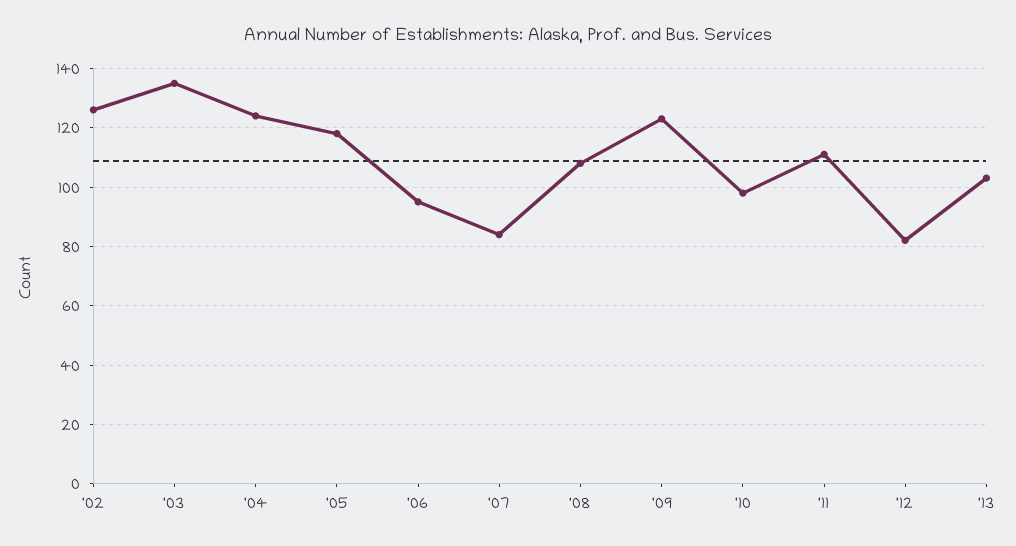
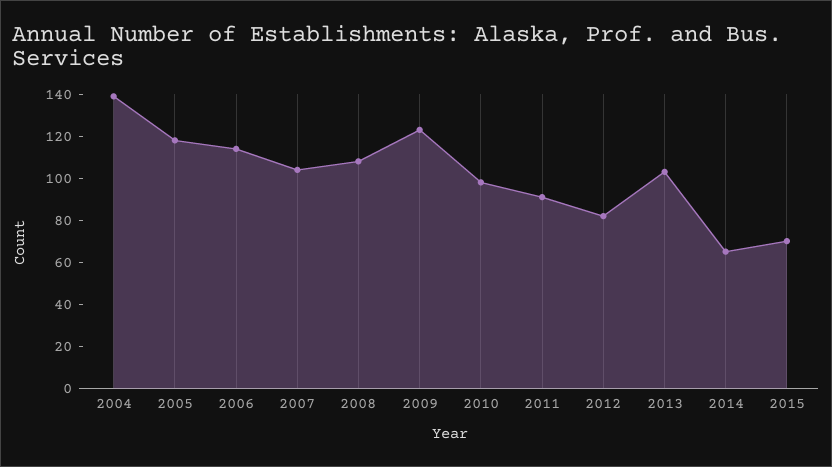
'02: 125 -> none
'03: 135 -> none
'04: 125 -> 140
'06: 95 -> 115
'07: 85 -> 105
'11: 110 -> 90
2014: none -> 65
2015: none -> 70

